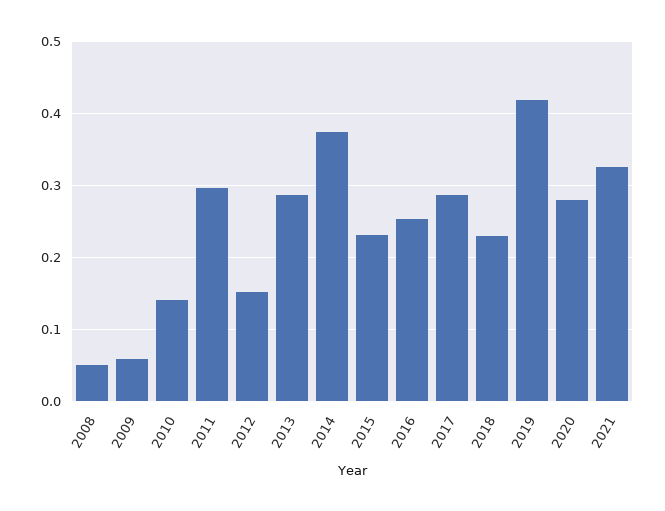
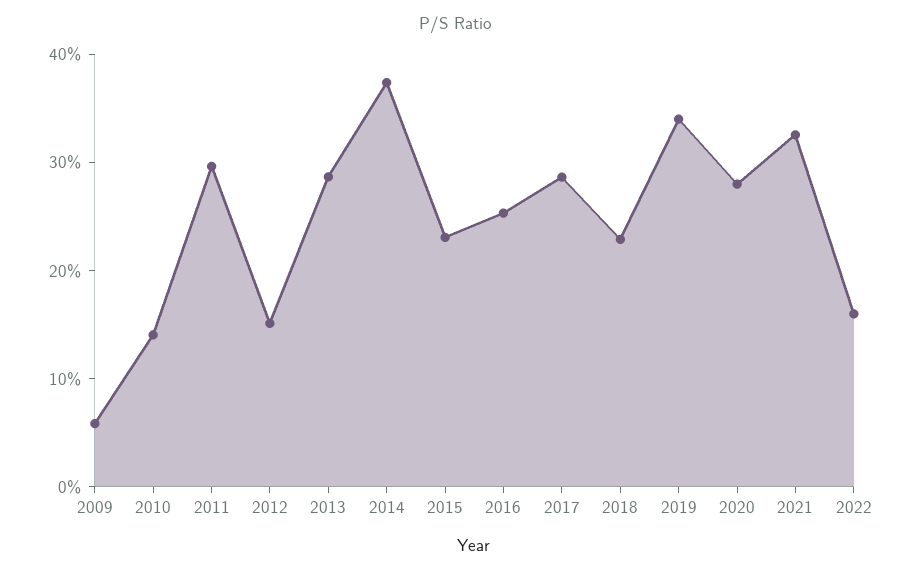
2008: 0.05 -> none
2019: 0.42 -> 0.34
2022: none -> 0.16

